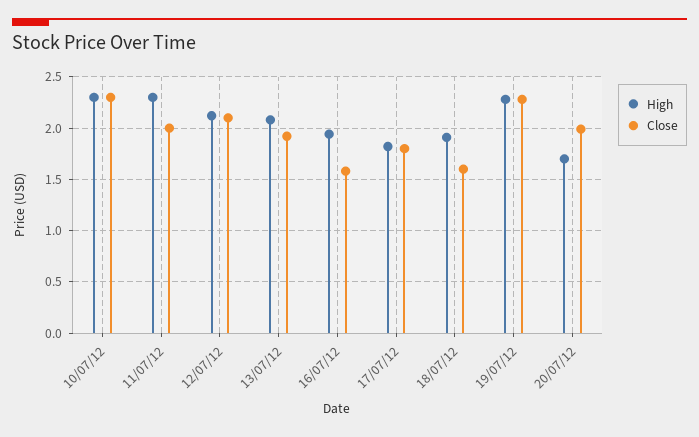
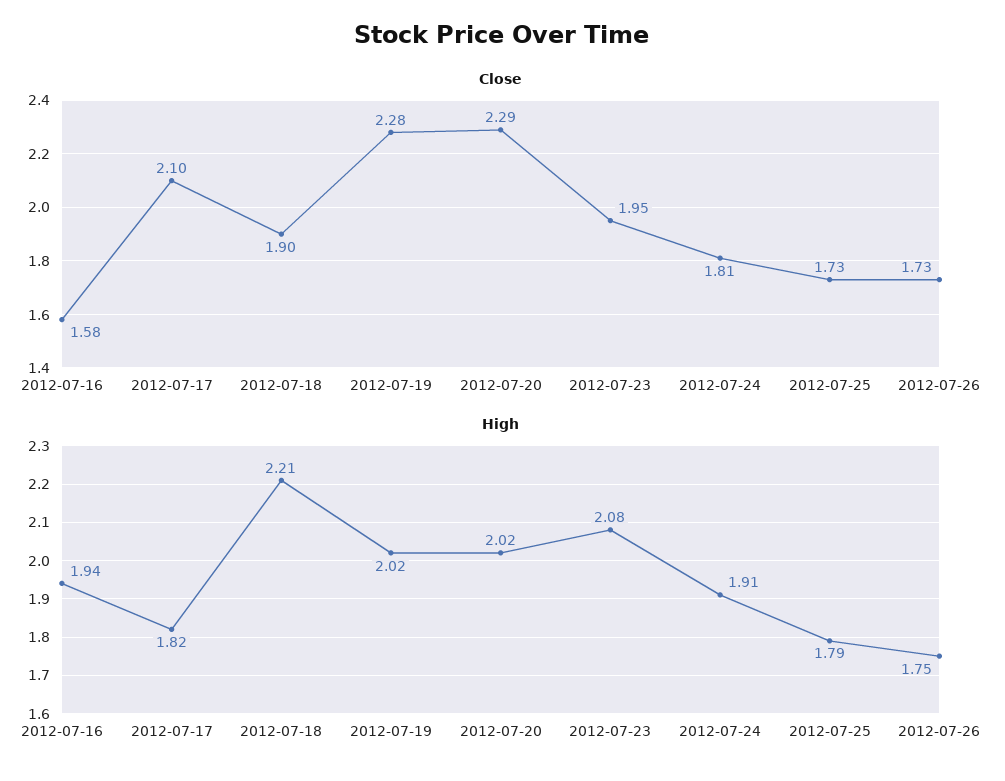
High, 10/07/12: 2.3 -> none
Close, 10/07/12: 2.3 -> none
High, 11/07/12: 2.3 -> none
Close, 11/07/12: 2 -> none
High, 12/07/12: 2.1 -> none
Close, 12/07/12: 2.1 -> none
High, 13/07/12: 2.1 -> none
Close, 13/07/12: 1.9 -> none
Close, 17/07/12: 1.8 -> 2.1
High, 18/07/12: 1.9 -> 2.21
Close, 18/07/12: 1.6 -> 1.9
High, 19/07/12: 2.3 -> 2.02
High, 20/07/12: 1.7 -> 2.02
Close, 20/07/12: 2 -> 2.29
Close, 2012-07-23: none -> 1.95
Close, 2012-07-24: none -> 1.81
Close, 2012-07-25: none -> 1.73
Close, 2012-07-26: none -> 1.73
High, 2012-07-23: none -> 2.08
High, 2012-07-24: none -> 1.91
High, 2012-07-25: none -> 1.79
High, 2012-07-26: none -> 1.75

